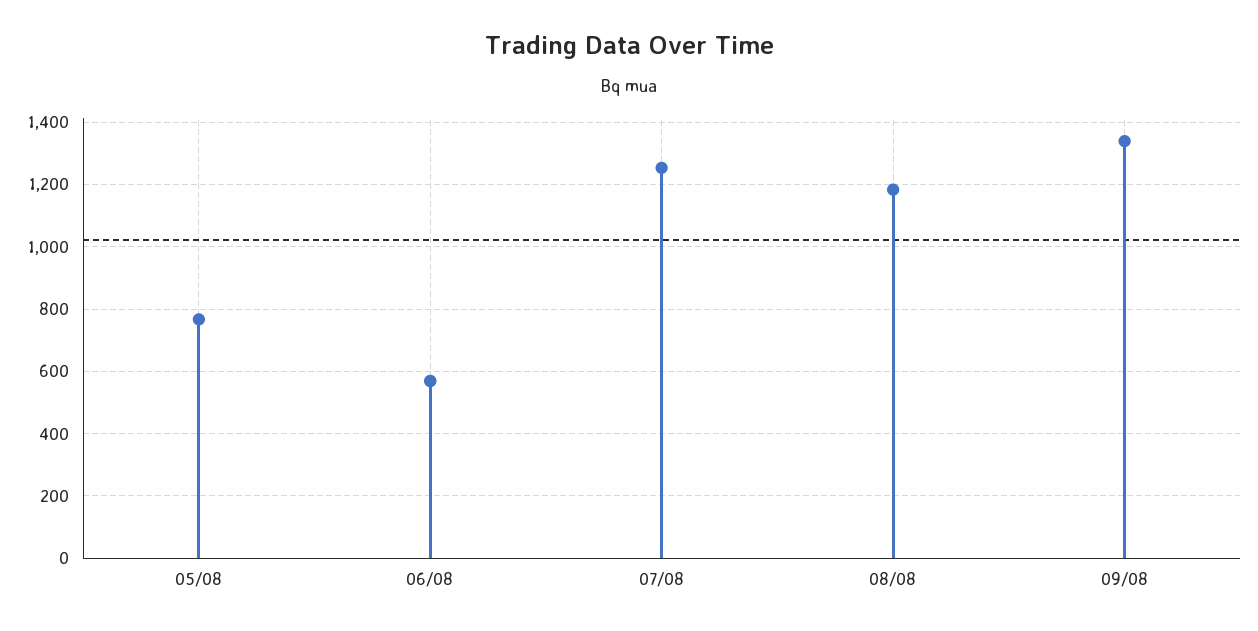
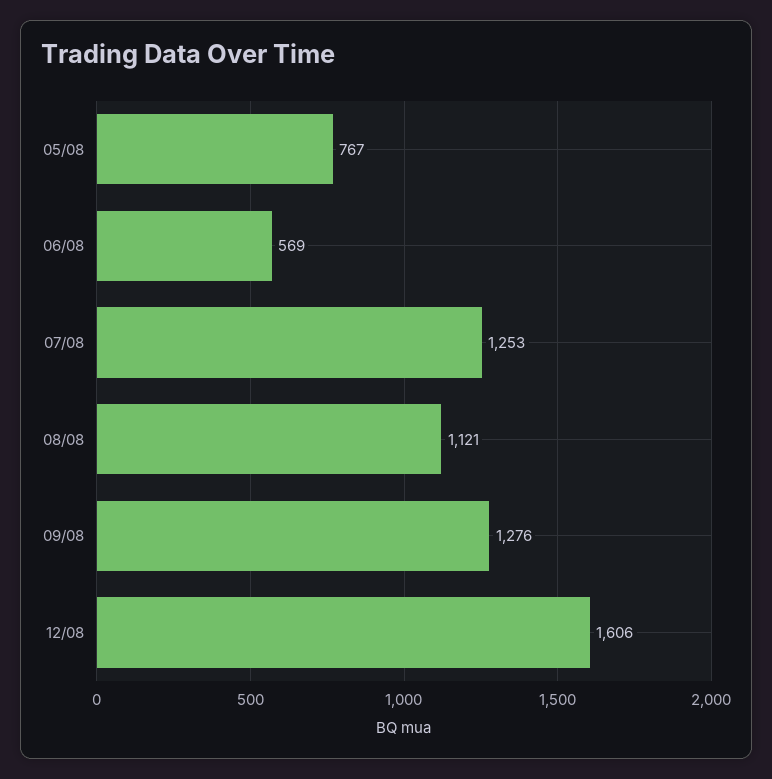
08/08: 1180 -> 1121
09/08: 1340 -> 1276
12/08: none -> 1606

